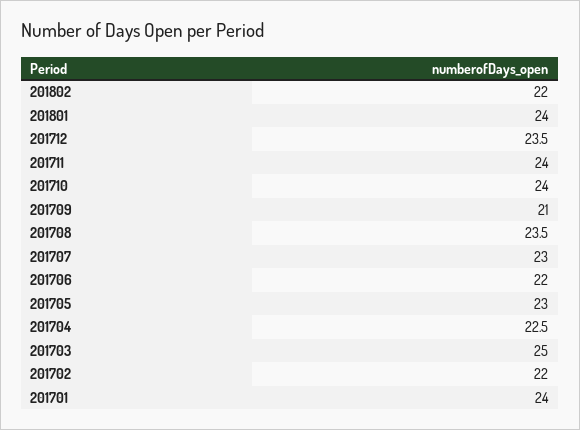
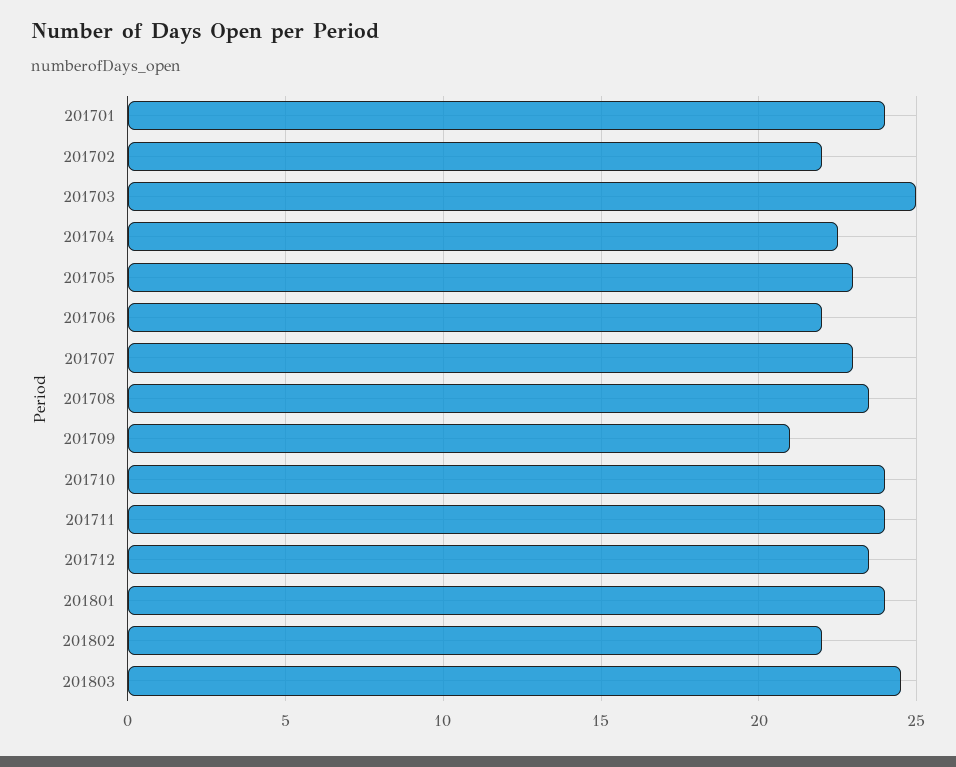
201803: none -> 24.5

